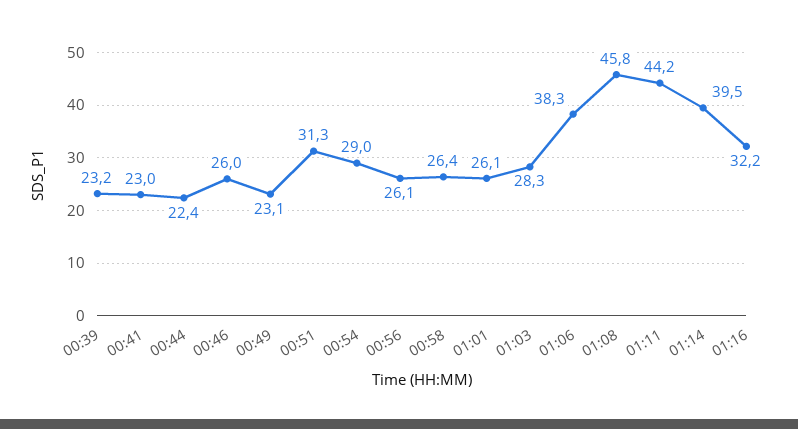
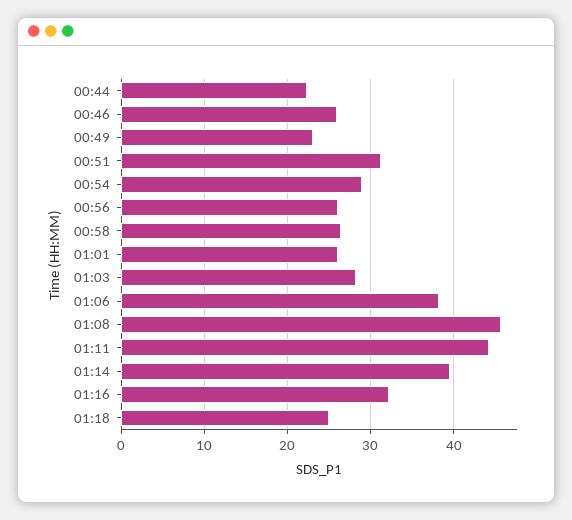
00:39: 23.2 -> none
00:41: 23 -> none
01:18: none -> 25

